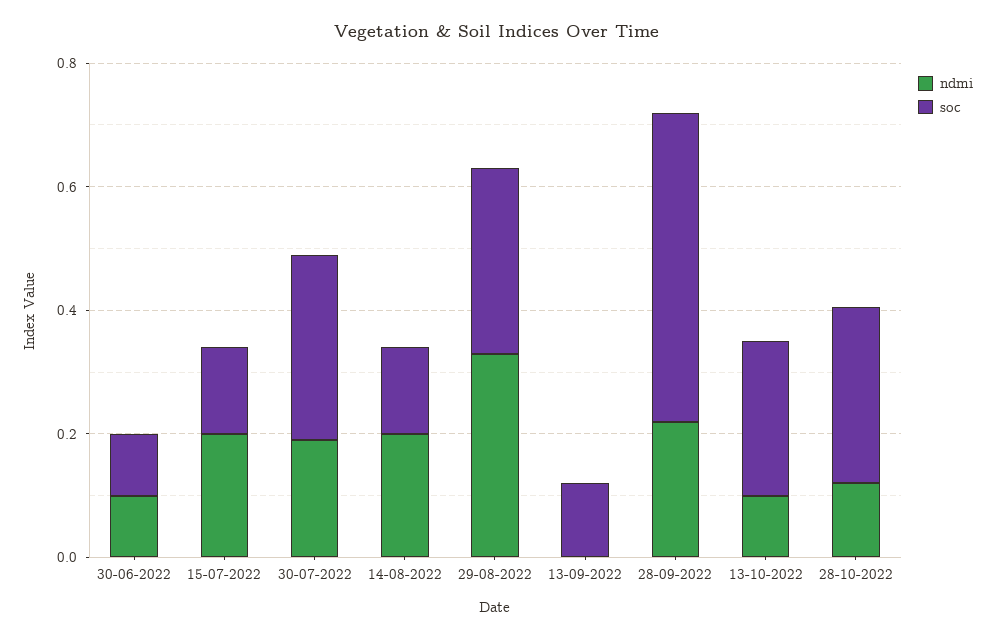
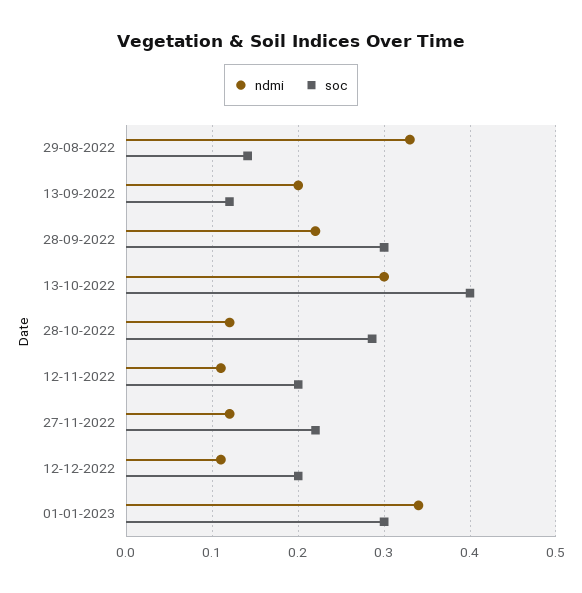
ndmi, 30-06-2022: 0.1 -> none
soc, 30-06-2022: 0.1 -> none
ndmi, 15-07-2022: 0.2 -> none
soc, 15-07-2022: 0.15 -> none
ndmi, 30-07-2022: 0.2 -> none
soc, 30-07-2022: 0.3 -> none
ndmi, 14-08-2022: 0.2 -> none
soc, 14-08-2022: 0.15 -> none
soc, 29-08-2022: 0.3 -> 0.14
ndmi, 13-09-2022: 0 -> 0.2
soc, 28-09-2022: 0.5 -> 0.3
ndmi, 13-10-2022: 0.1 -> 0.3
soc, 13-10-2022: 0.25 -> 0.4
ndmi, 12-11-2022: none -> 0.11
soc, 12-11-2022: none -> 0.2
ndmi, 27-11-2022: none -> 0.12
soc, 27-11-2022: none -> 0.22
ndmi, 12-12-2022: none -> 0.11
soc, 12-12-2022: none -> 0.2
ndmi, 01-01-2023: none -> 0.34
soc, 01-01-2023: none -> 0.3

